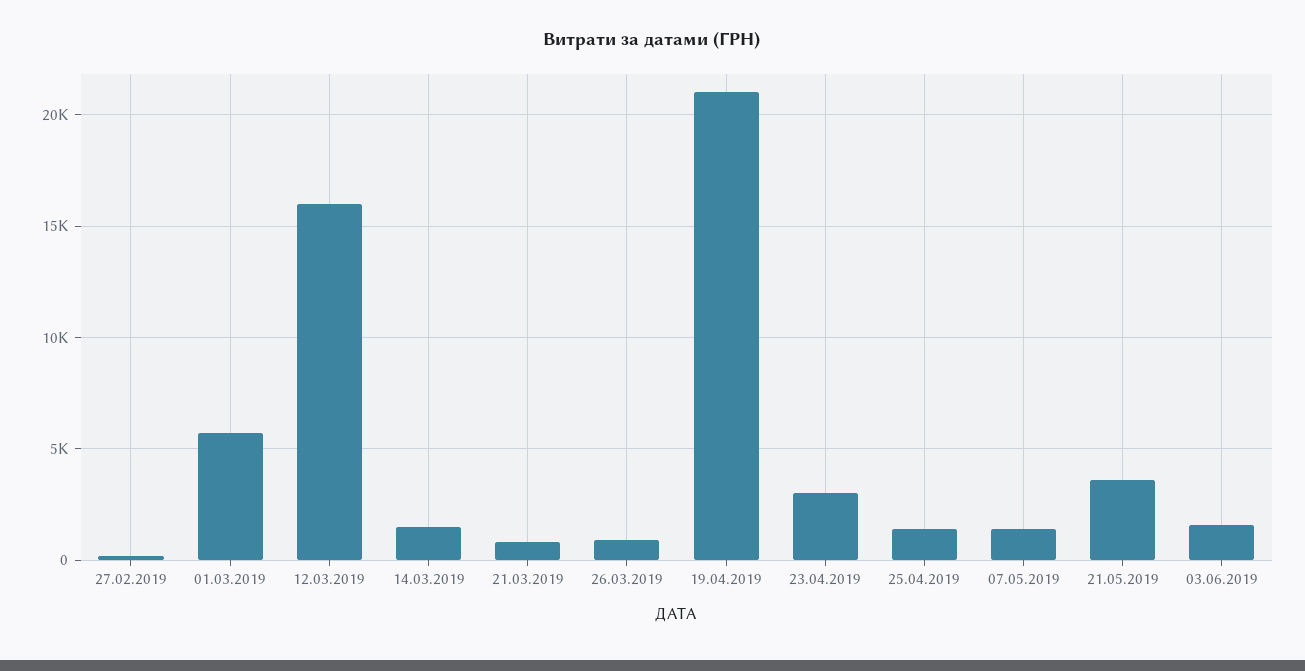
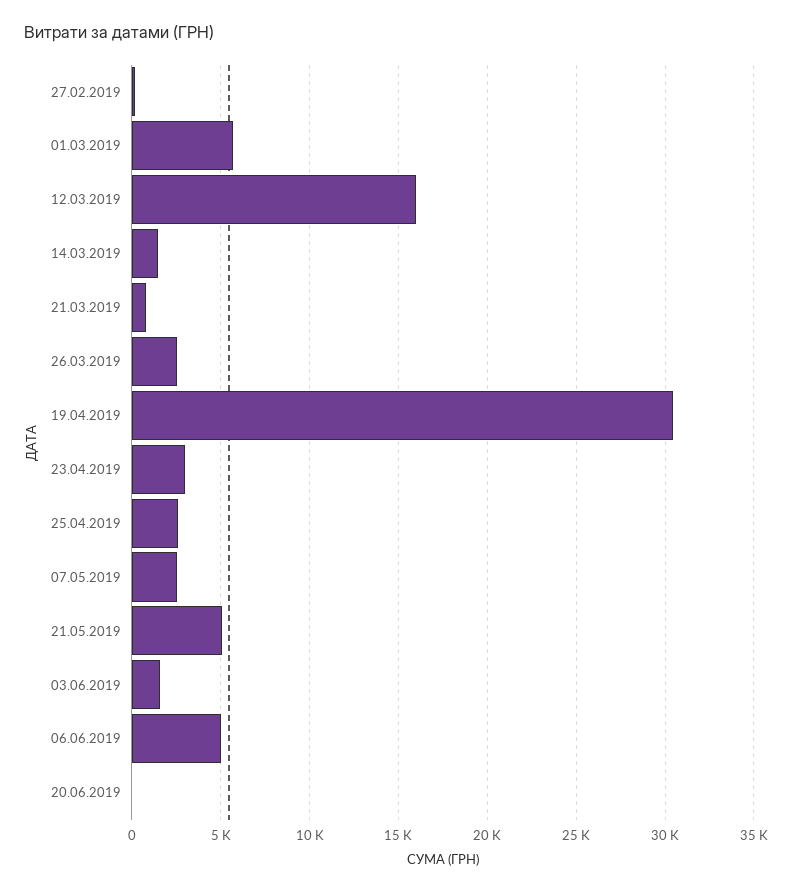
26.03.2019: 1000 -> 2500
19.04.2019: 21000 -> 30500
25.04.2019: 1500 -> 2500
07.05.2019: 1500 -> 2500
21.05.2019: 3500 -> 5000
06.06.2019: none -> 5000
20.06.2019: none -> 0

